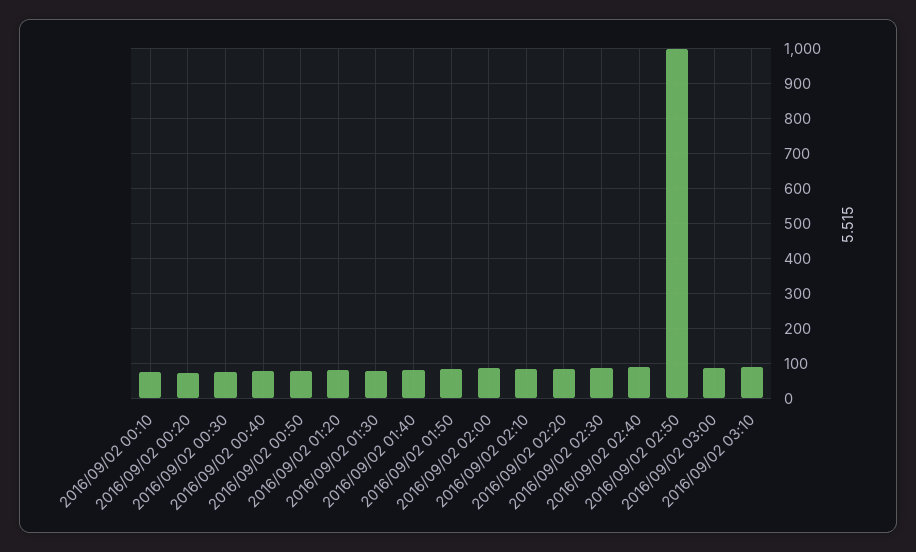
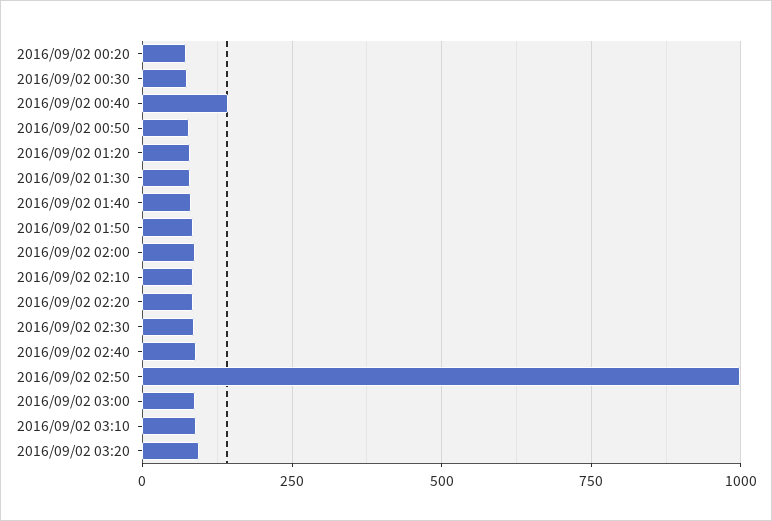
2016/09/02 00:10: 80 -> none
2016/09/02 00:40: 80 -> 150
2016/09/02 03:20: none -> 100

